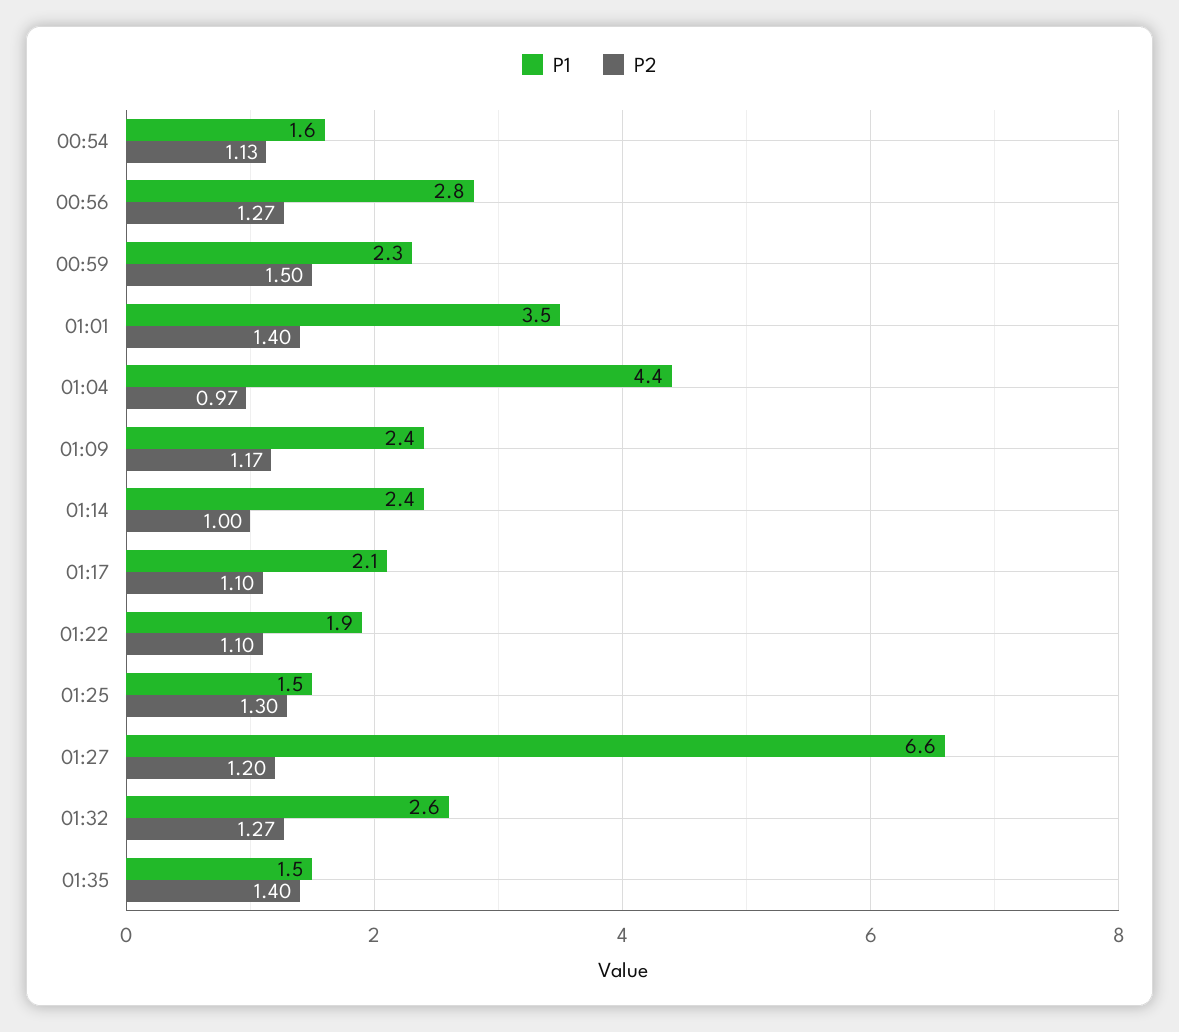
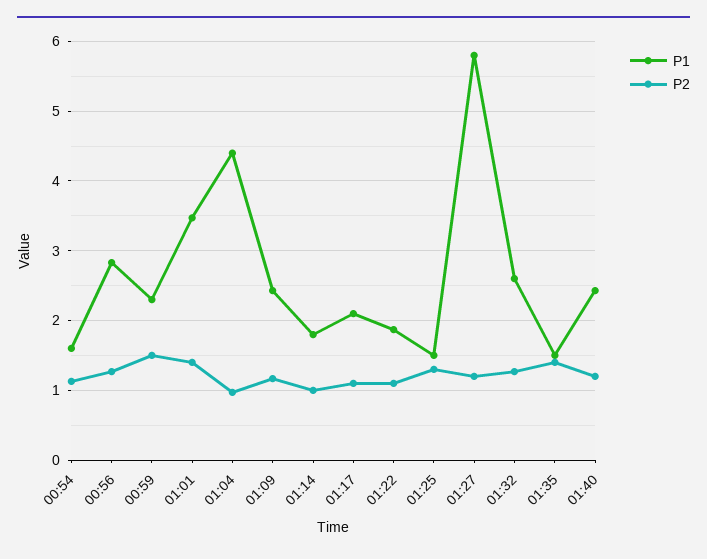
P1, 01:14: 2.4 -> 1.8
P1, 01:27: 6.6 -> 5.8
P1, 01:40: none -> 2.4
P2, 01:40: none -> 1.2

